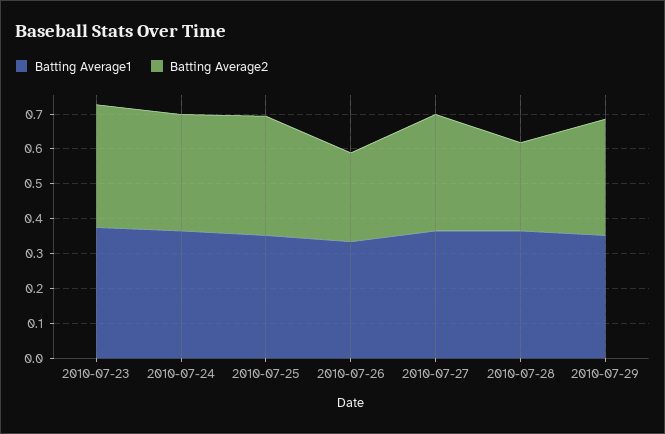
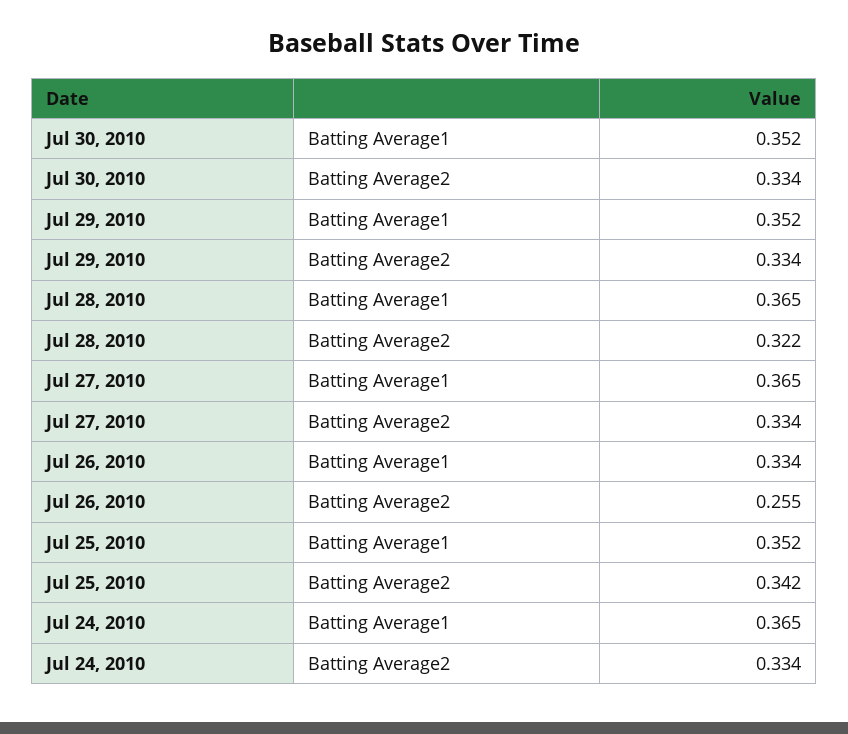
Batting Average1, 2010-07-23: 0.375 -> none
Batting Average2, 2010-07-23: 0.35 -> none
Batting Average2, 2010-07-28: 0.25 -> 0.322
Batting Average1, Jul 30, 2010: none -> 0.352
Batting Average2, Jul 30, 2010: none -> 0.334

